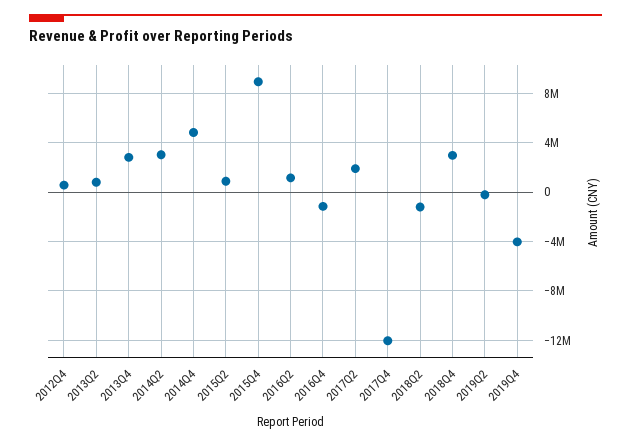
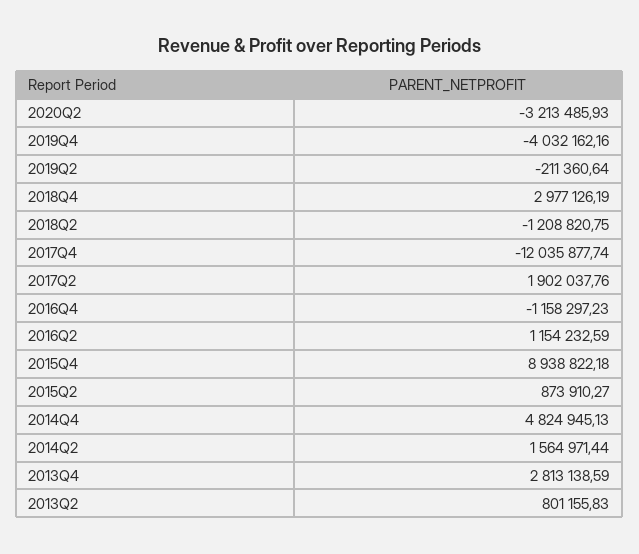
2012Q4: 500000 -> none
2014Q2: 3000000 -> 1564971.44
2020Q2: none -> -3213485.93

